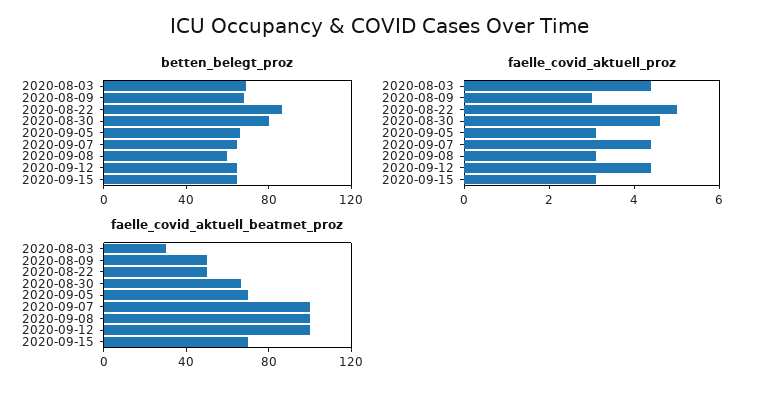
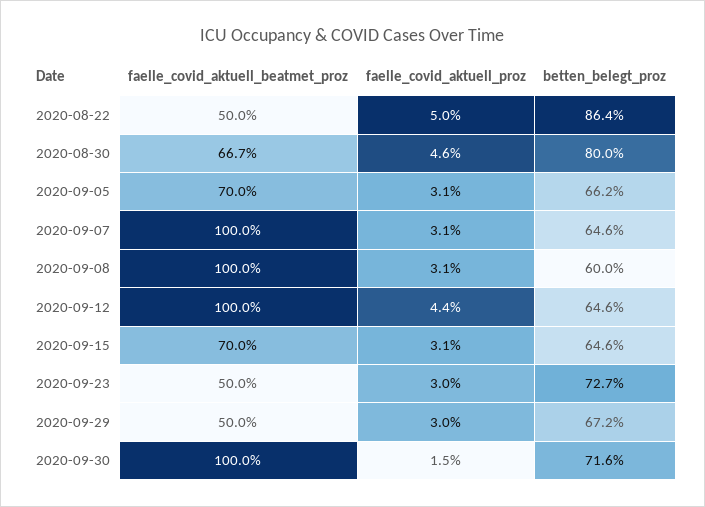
betten_belegt_proz, 2020-08-03: 70 -> none
betten_belegt_proz, 2020-08-09: 70 -> none
faelle_covid_aktuell_proz, 2020-08-03: 4.5 -> none
faelle_covid_aktuell_proz, 2020-08-09: 3 -> none
faelle_covid_aktuell_proz, 2020-09-07: 4.5 -> 3.1
faelle_covid_aktuell_beatmet_proz, 2020-08-03: 30 -> none
faelle_covid_aktuell_beatmet_proz, 2020-08-09: 50 -> none
faelle_covid_aktuell_beatmet_proz, 2020-09-23: none -> 50
faelle_covid_aktuell_proz, 2020-09-23: none -> 3
betten_belegt_proz, 2020-09-23: none -> 72.7
faelle_covid_aktuell_beatmet_proz, 2020-09-29: none -> 50
faelle_covid_aktuell_proz, 2020-09-29: none -> 3
betten_belegt_proz, 2020-09-29: none -> 67.2
faelle_covid_aktuell_beatmet_proz, 2020-09-30: none -> 100
faelle_covid_aktuell_proz, 2020-09-30: none -> 1.5
betten_belegt_proz, 2020-09-30: none -> 71.6

